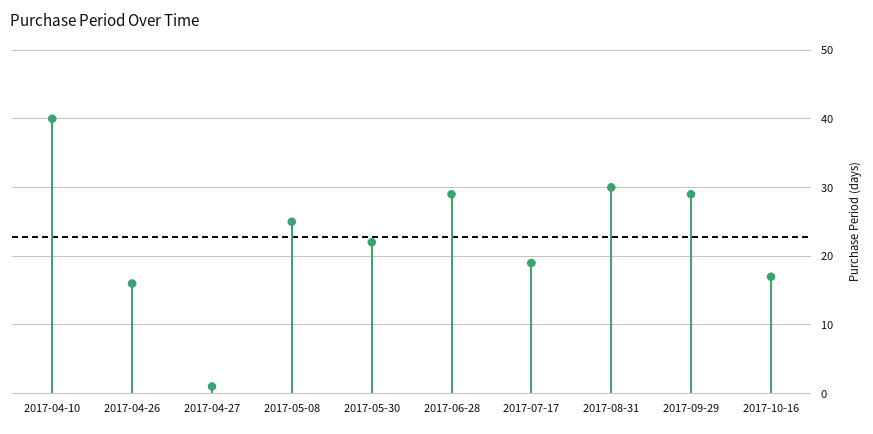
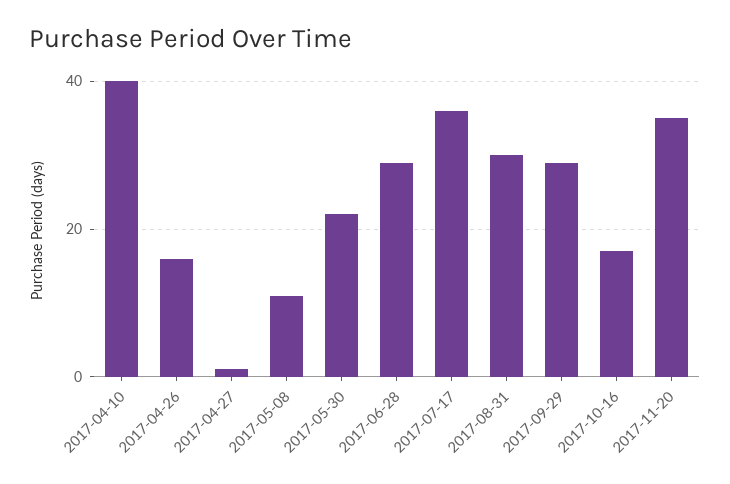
2017-05-08: 25 -> 10
2017-07-17: 19 -> 35
2017-11-20: none -> 35

